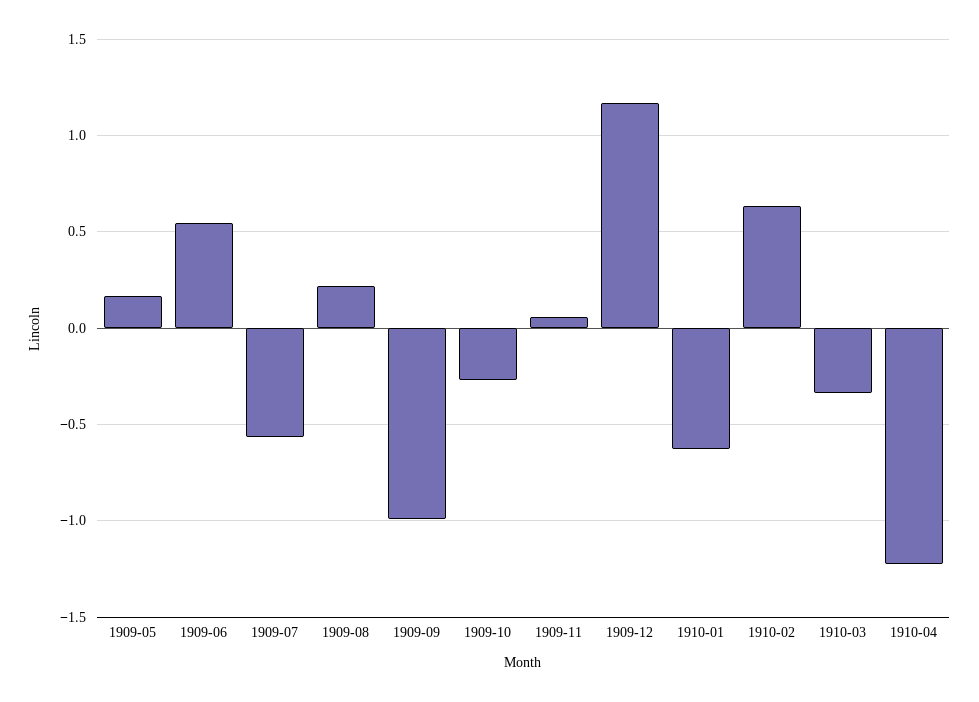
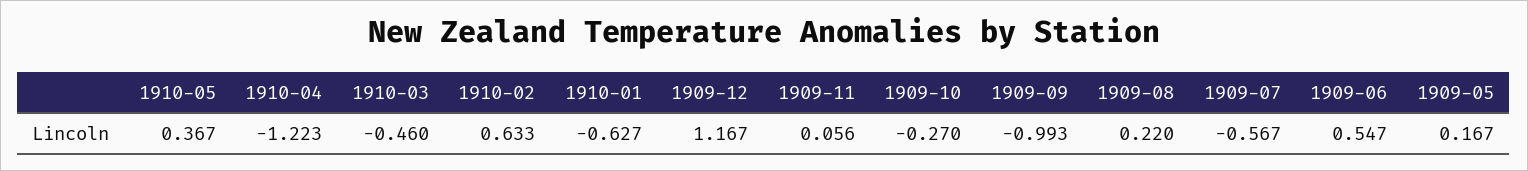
1910-03: -0.35 -> -0.46
1910-05: none -> 0.367

